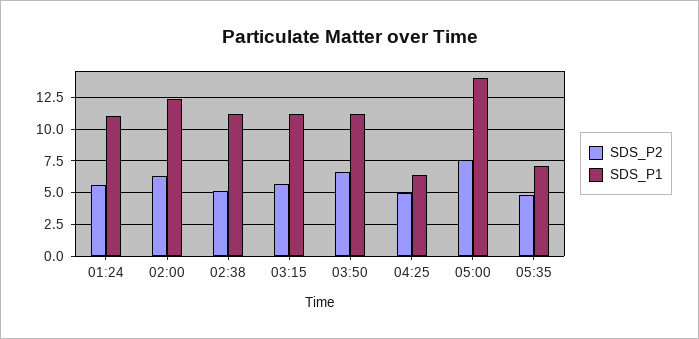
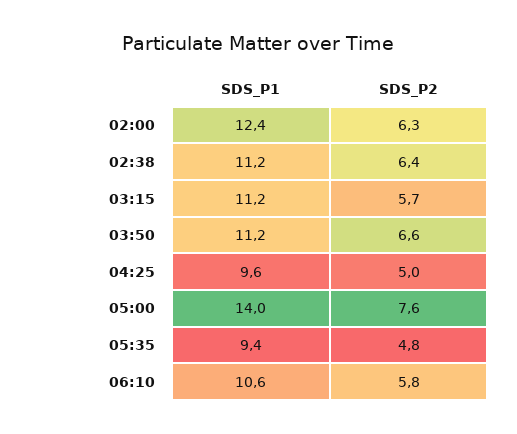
SDS_P2, 01:24: 5.5 -> none
SDS_P1, 01:24: 11 -> none
SDS_P2, 02:38: 5 -> 6.4
SDS_P1, 04:25: 6.5 -> 9.6
SDS_P1, 05:35: 7 -> 9.4
SDS_P1, 06:10: none -> 10.6
SDS_P2, 06:10: none -> 5.8

